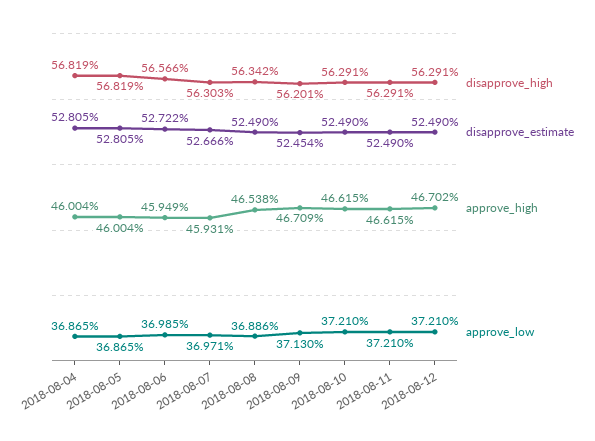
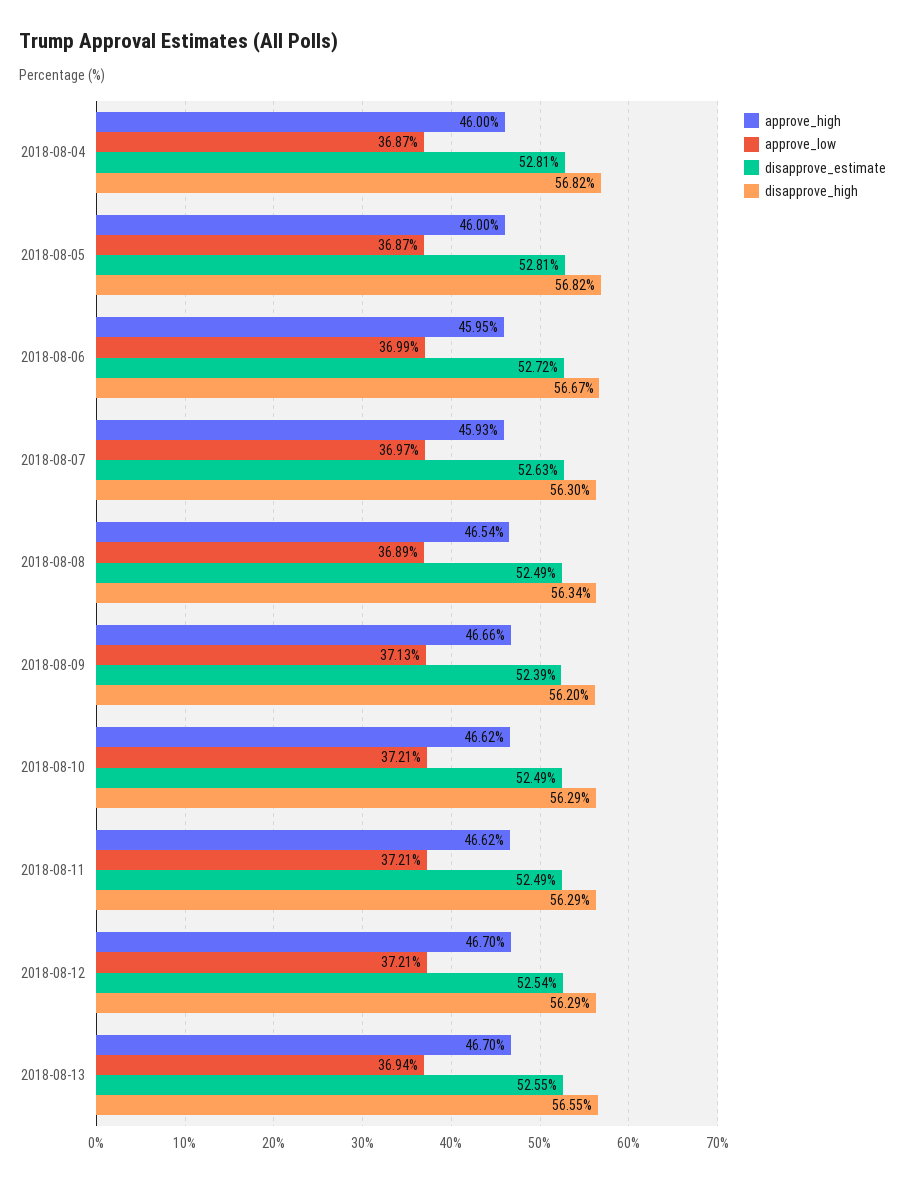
disapprove_high, 2018-08-06: 56.566 -> 56.67
disapprove_estimate, 2018-08-07: 52.666 -> 52.63
disapprove_estimate, 2018-08-09: 52.454 -> 52.39
approve_high, 2018-08-09: 46.709 -> 46.66
disapprove_estimate, 2018-08-12: 52.49 -> 52.54
approve_high, 2018-08-13: none -> 46.7
approve_low, 2018-08-13: none -> 36.94
disapprove_estimate, 2018-08-13: none -> 52.55
disapprove_high, 2018-08-13: none -> 56.55

